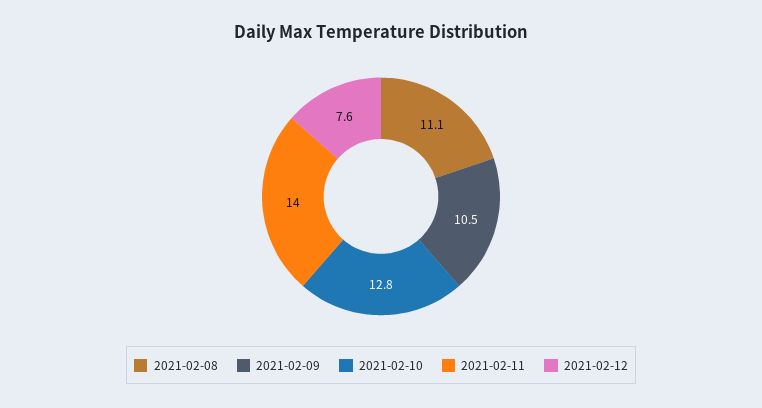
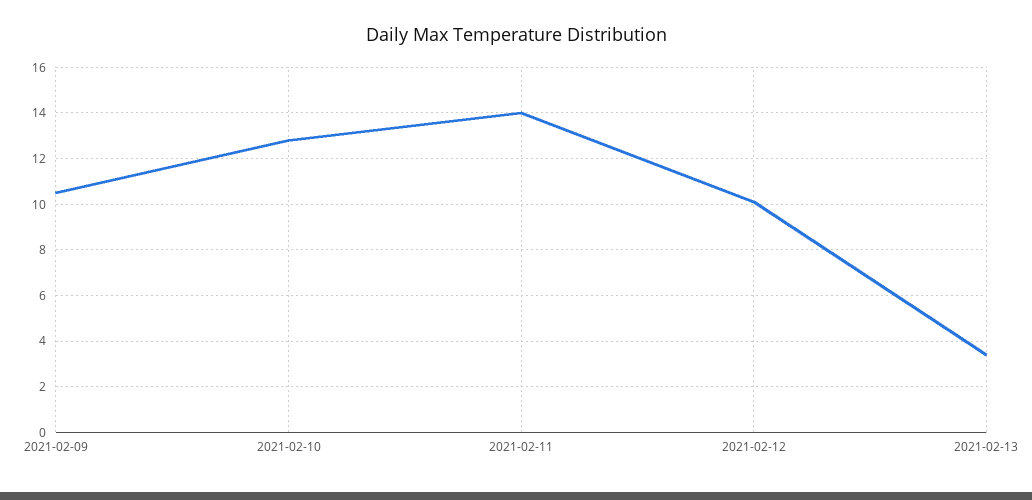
2021-02-08: 11.1 -> none
2021-02-12: 7.6 -> 10
2021-02-13: none -> 3.5

